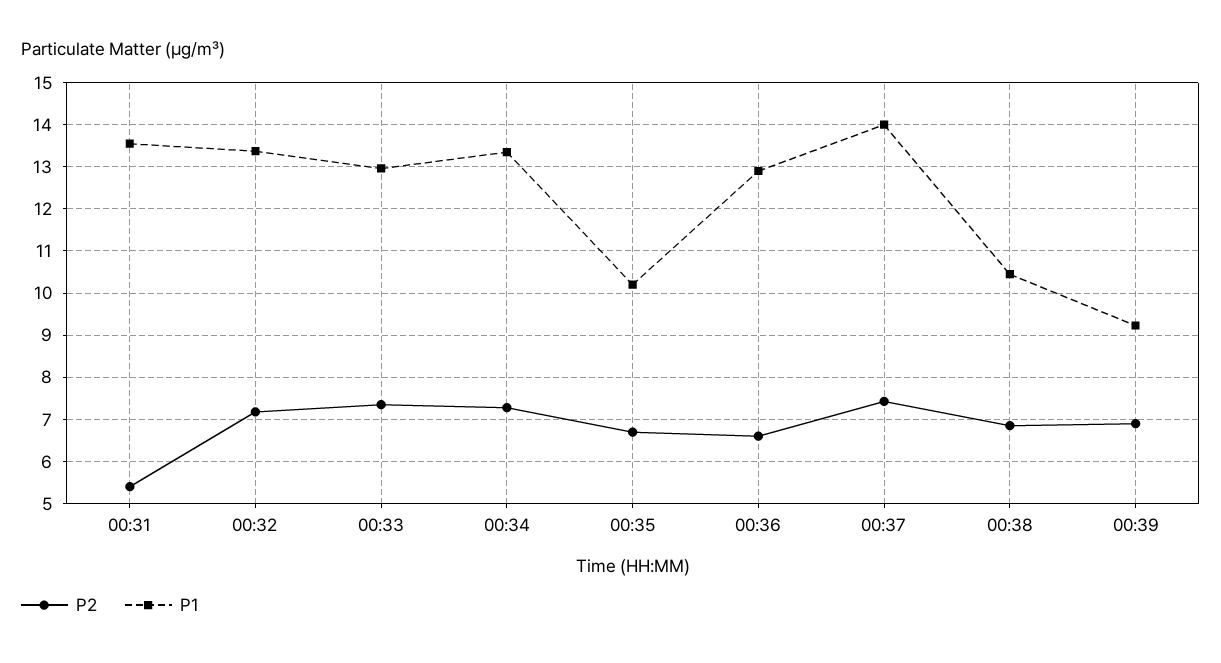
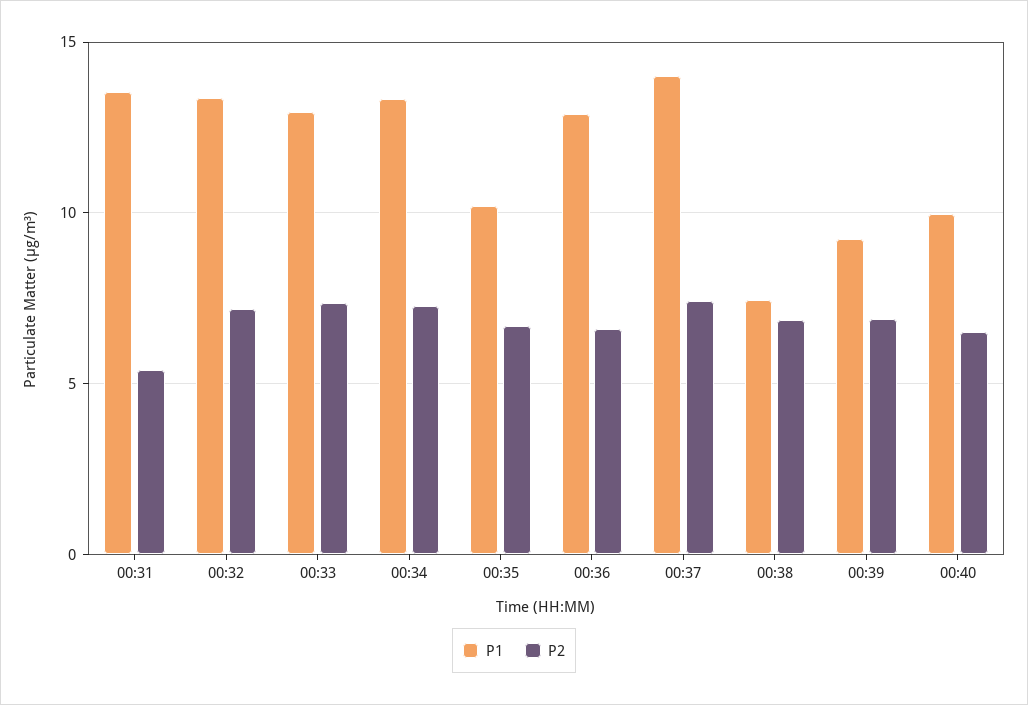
P1, 00:38: 10.4 -> 7.5
P1, 00:40: none -> 10
P2, 00:40: none -> 6.5

